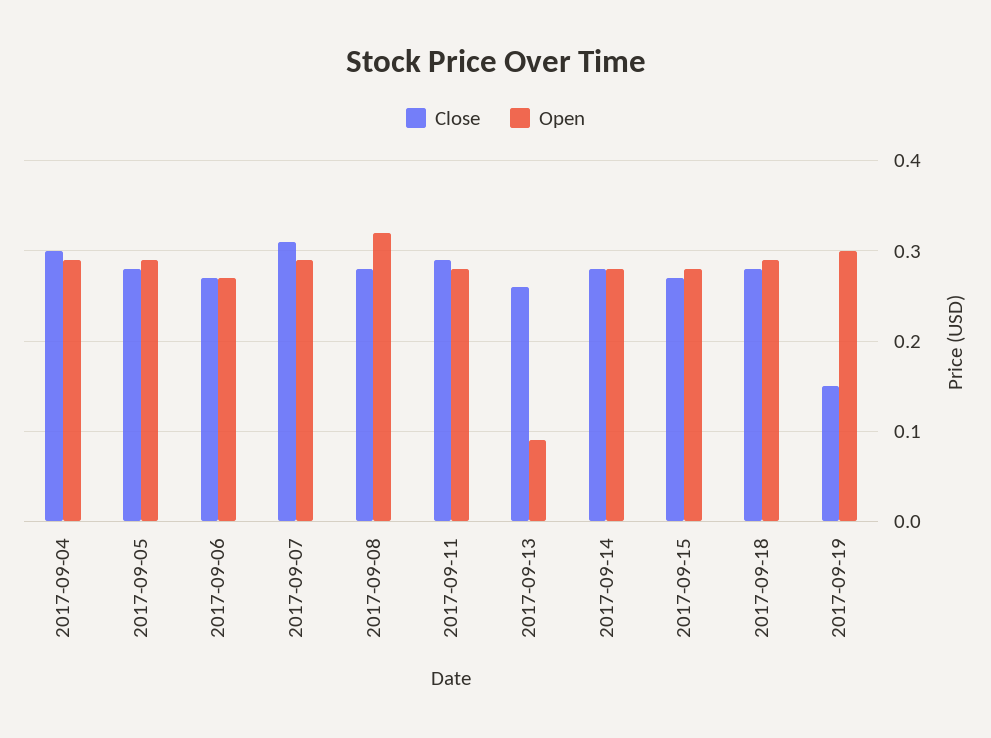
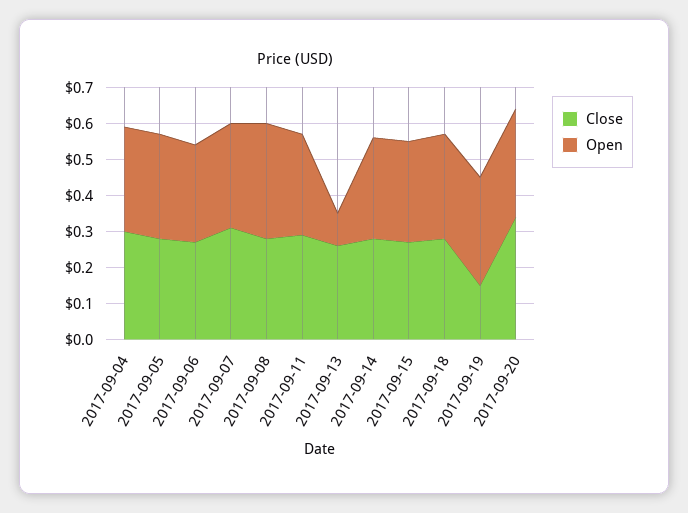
Close, 2017-09-20: none -> 0.35
Open, 2017-09-20: none -> 0.3

